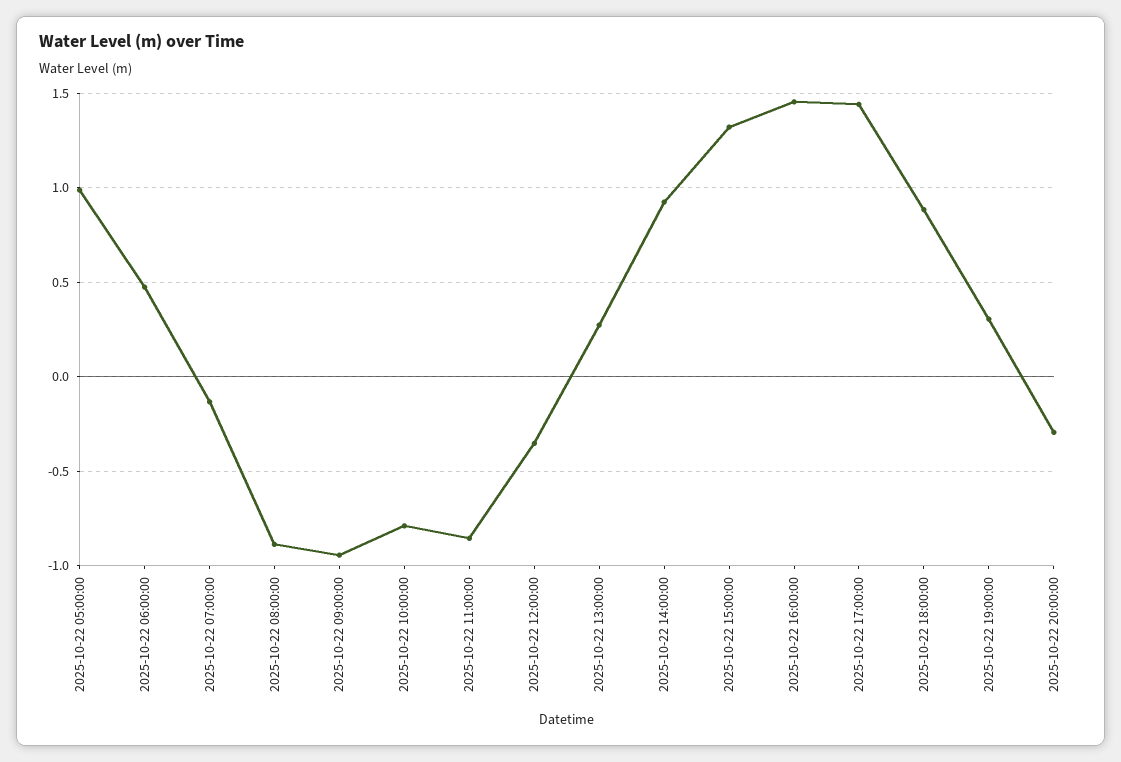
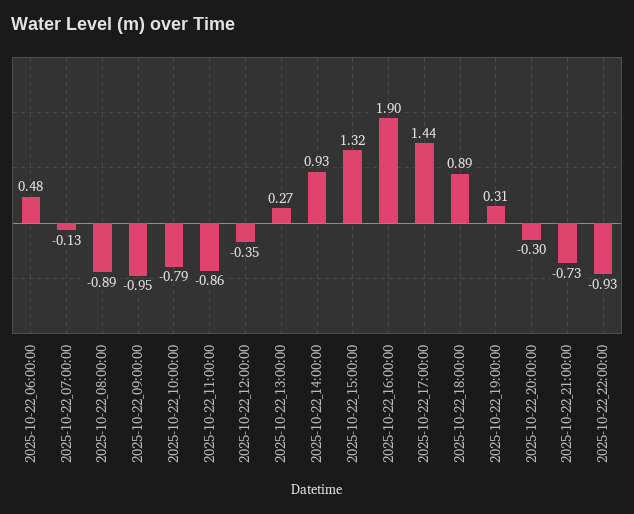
2025-10-22 05:00:00: 1 -> none
2025-10-22 16:00:00: 1.45 -> 1.9
2025-10-22_21:00:00: none -> -0.73
2025-10-22_22:00:00: none -> -0.93

